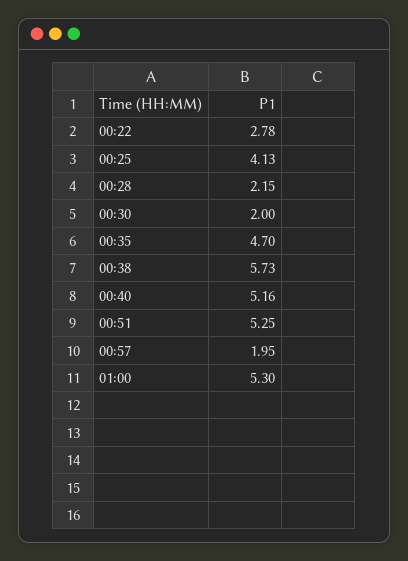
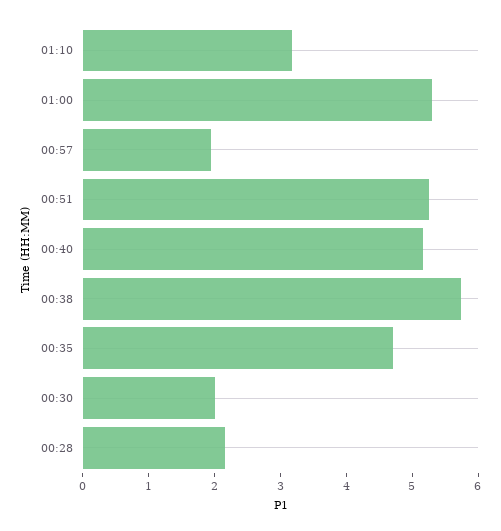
00:22: 2.78 -> none
00:25: 4.13 -> none
01:10: none -> 3.2

